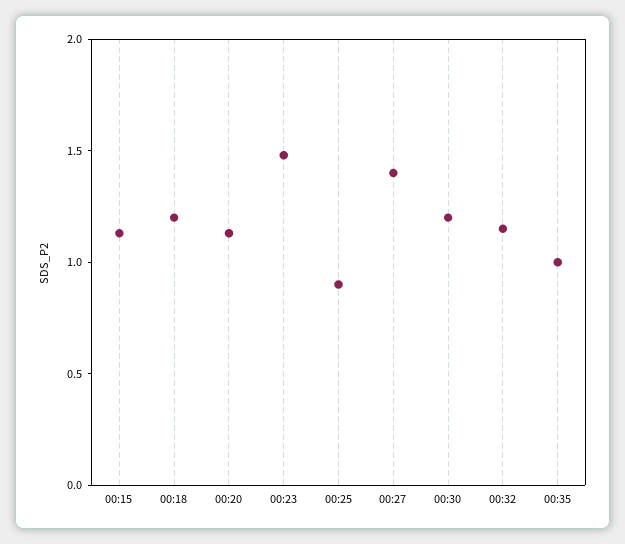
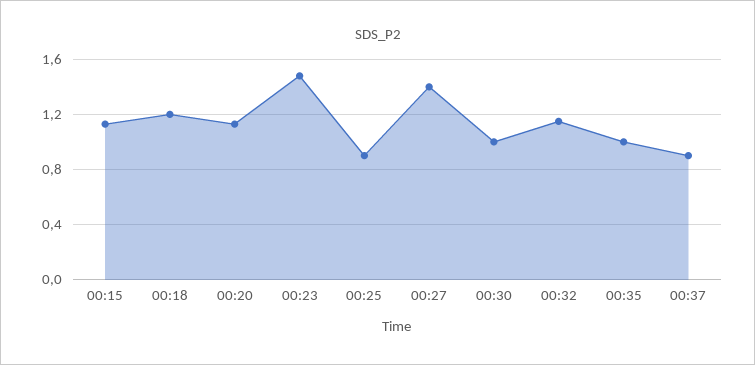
00:30: 1.2 -> 1
00:37: none -> 0.9

